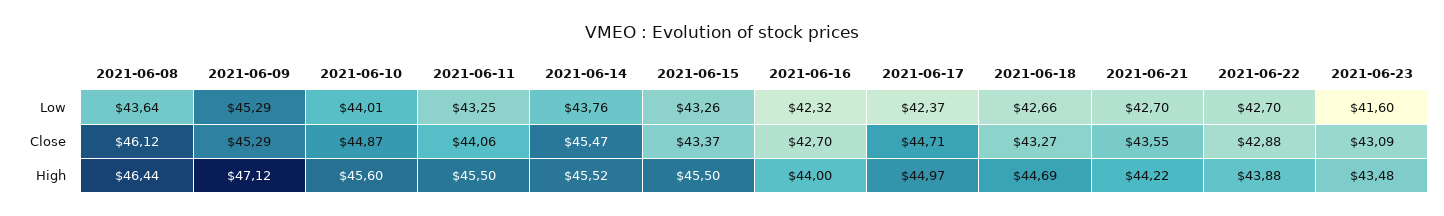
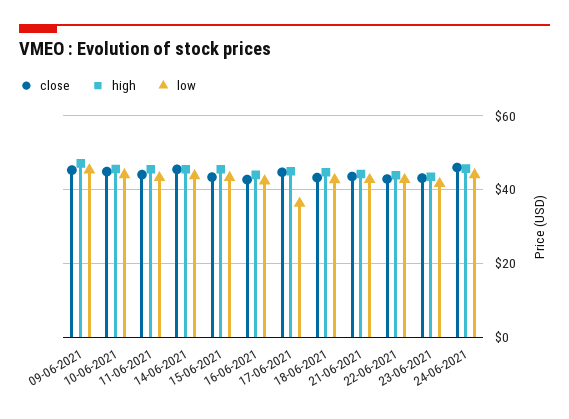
Low, 2021-06-08: 43.64 -> none
Low, 2021-06-17: 42.37 -> 36
Close, 2021-06-08: 46.12 -> none
High, 2021-06-08: 46.44 -> none
Close, 24-06-2021: none -> 46
High, 24-06-2021: none -> 46
Low, 24-06-2021: none -> 44

